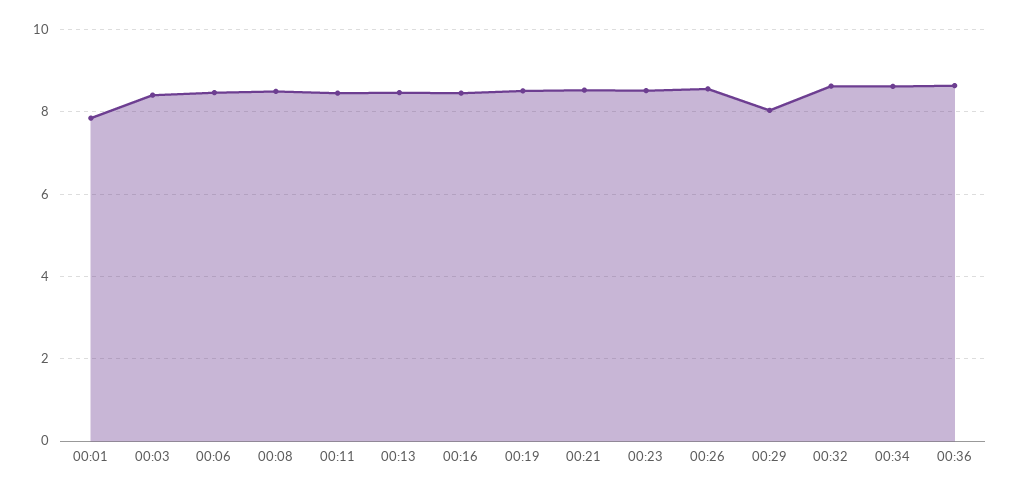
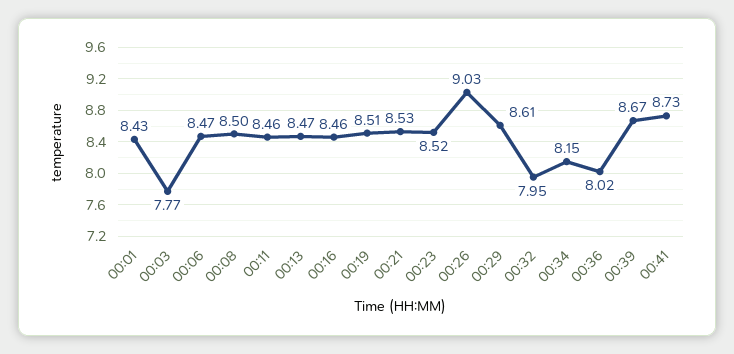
00:01: 7.8 -> 8.43
00:03: 8.4 -> 7.77
00:26: 8.6 -> 9.03
00:29: 8 -> 8.61
00:32: 8.6 -> 7.95
00:34: 8.6 -> 8.15
00:36: 8.6 -> 8.02
00:39: none -> 8.67
00:41: none -> 8.73

